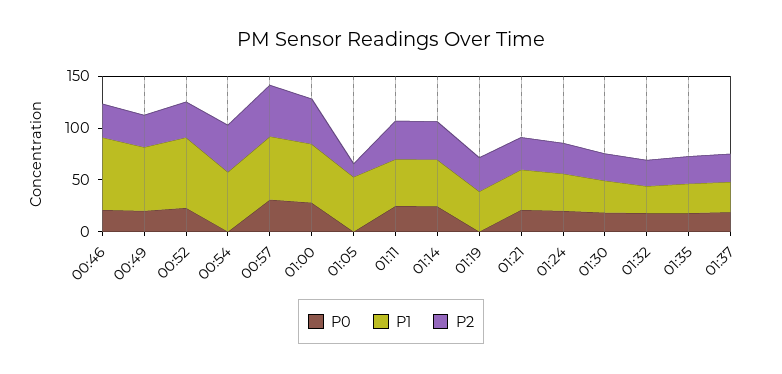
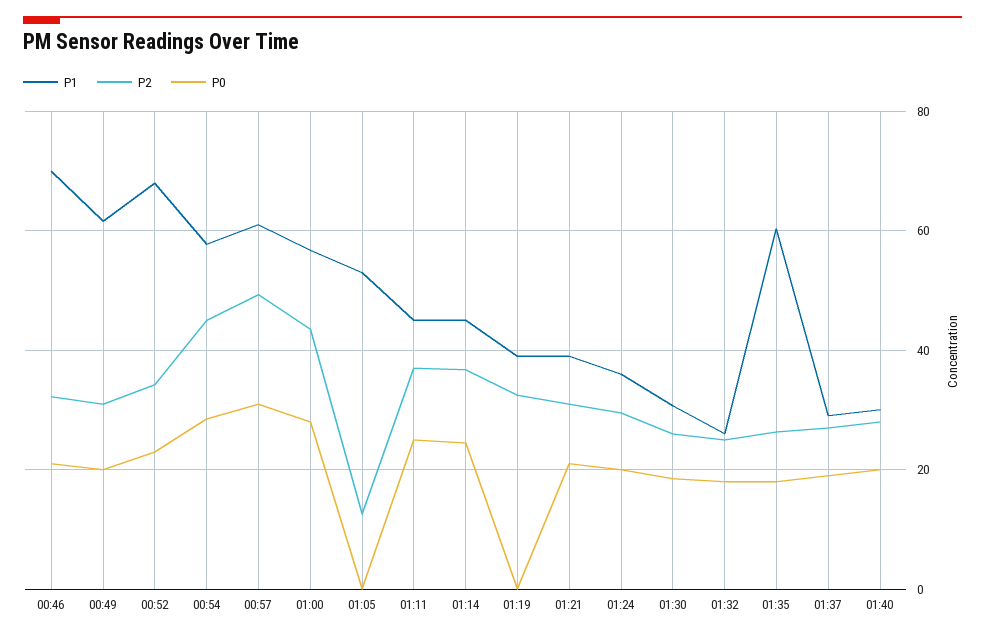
P0, 00:54: 0 -> 28
P1, 01:35: 30 -> 60
P1, 01:40: none -> 30
P2, 01:40: none -> 28
P0, 01:40: none -> 20

